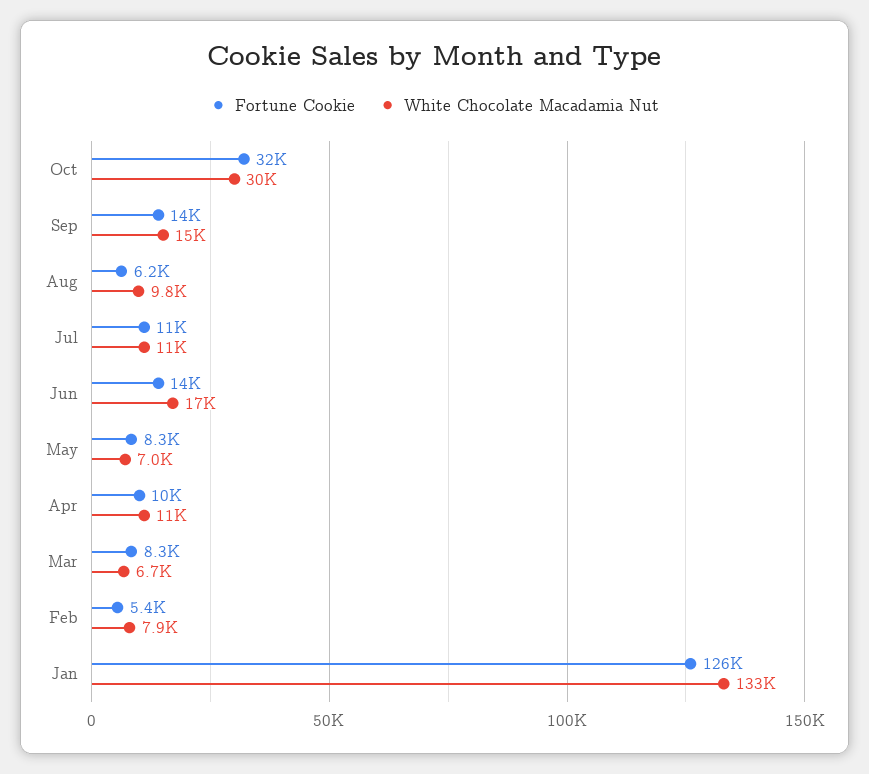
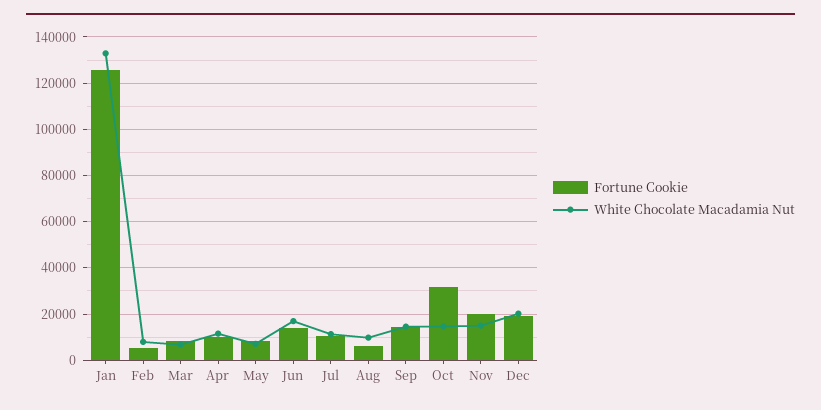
White Chocolate Macadamia Nut, Oct: 30000 -> 15000
Fortune Cookie, Nov: none -> 20000
White Chocolate Macadamia Nut, Nov: none -> 15000
Fortune Cookie, Dec: none -> 20000
White Chocolate Macadamia Nut, Dec: none -> 20000

